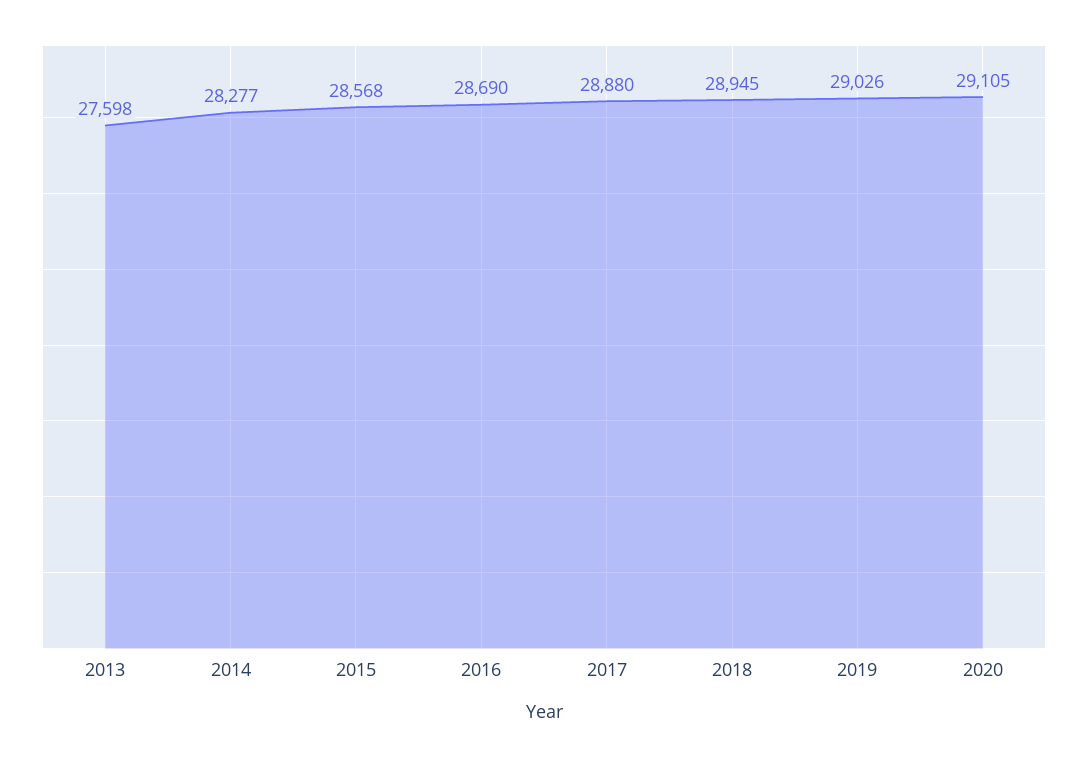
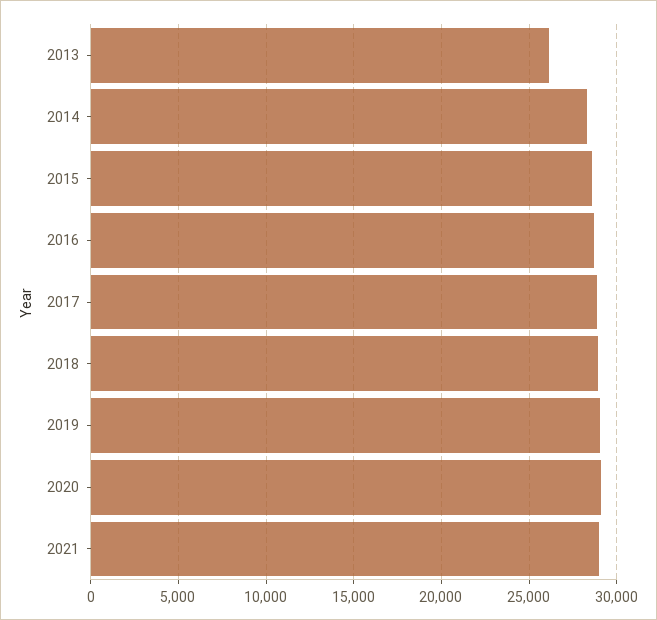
2013: 27598 -> 26000
2021: none -> 29000

